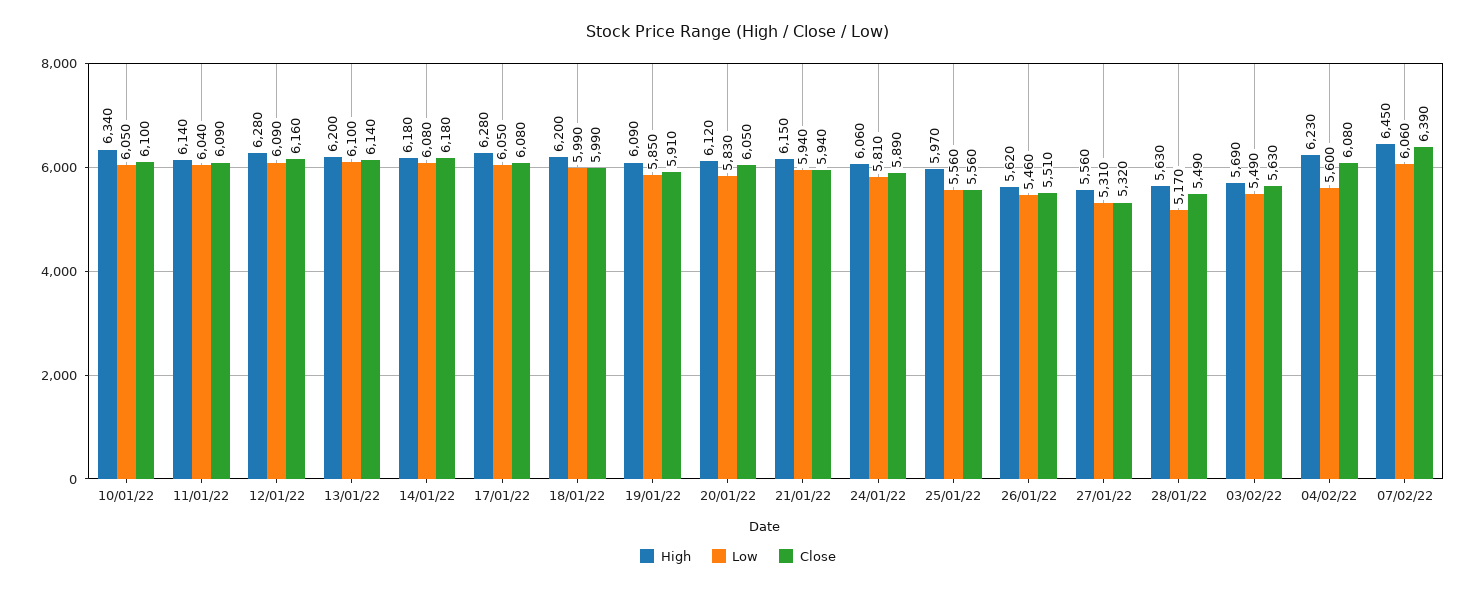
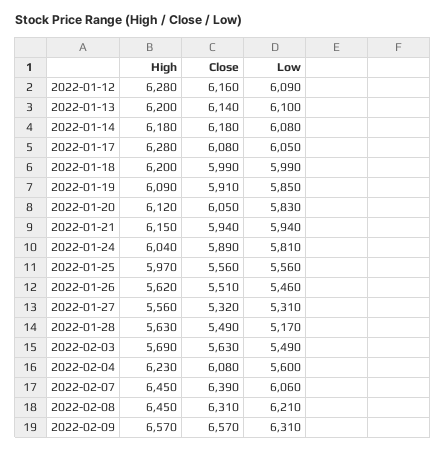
High, 10/01/22: 6340 -> none
Low, 10/01/22: 6050 -> none
Close, 10/01/22: 6100 -> none
High, 11/01/22: 6140 -> none
Low, 11/01/22: 6040 -> none
Close, 11/01/22: 6090 -> none
High, 24/01/22: 6060 -> 6040
High, 2022-02-08: none -> 6450
Close, 2022-02-08: none -> 6310
Low, 2022-02-08: none -> 6210
High, 2022-02-09: none -> 6570
Close, 2022-02-09: none -> 6570
Low, 2022-02-09: none -> 6310

